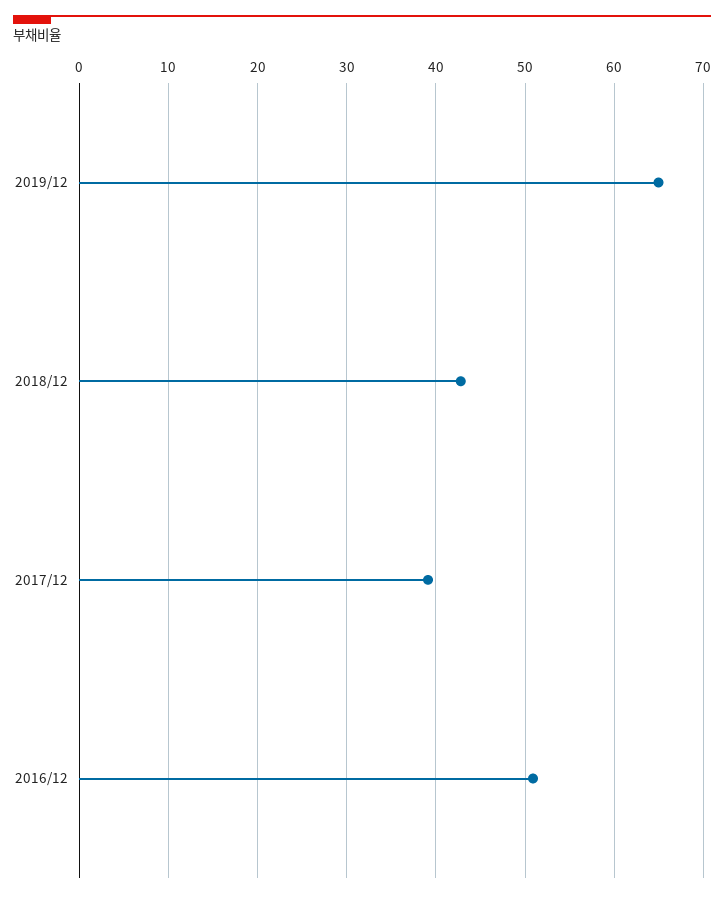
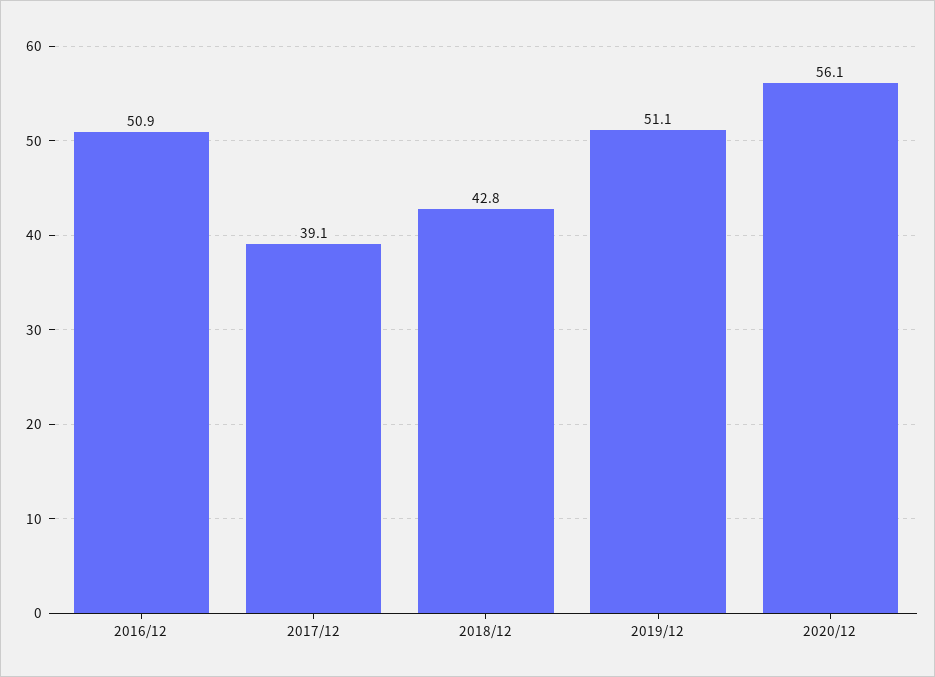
2019/12: 65 -> 51.1
2020/12: none -> 56.1

